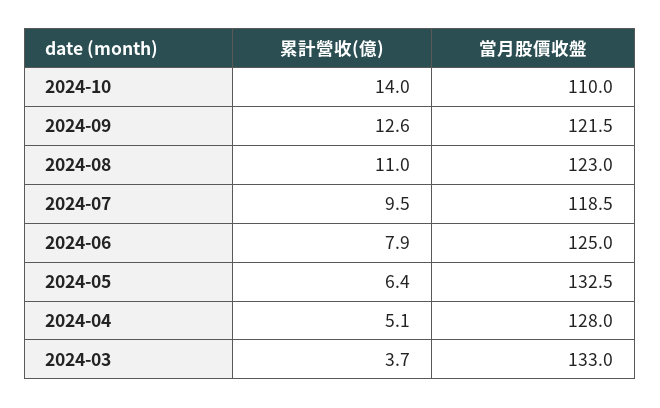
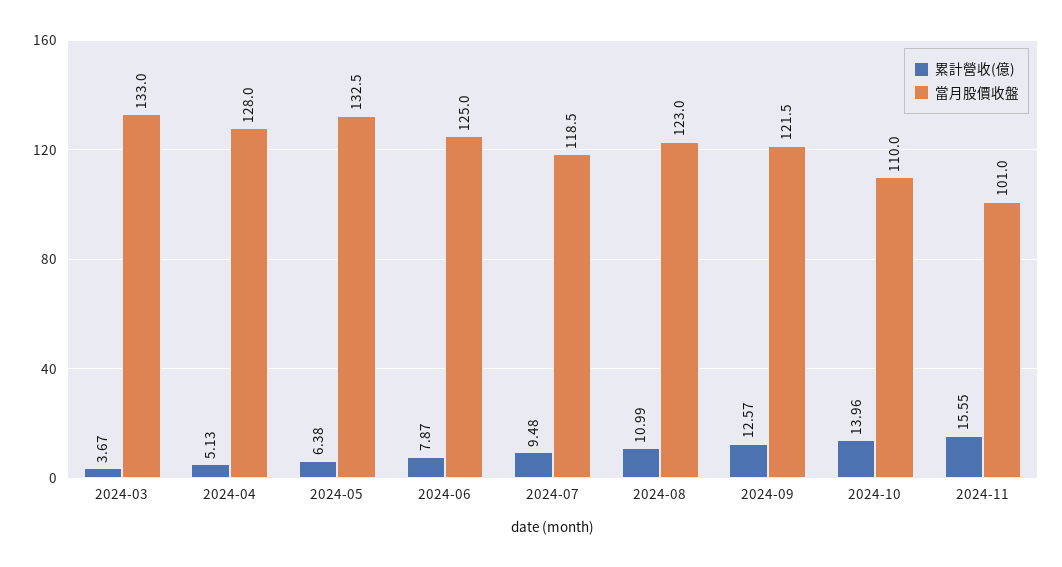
累計營收(億), 2024-11: none -> 15.55
當月股價收盤, 2024-11: none -> 101

